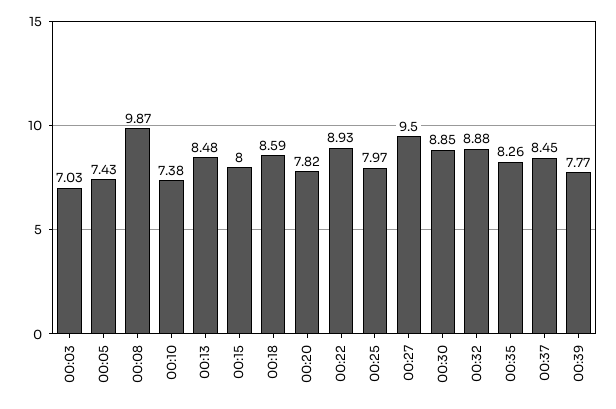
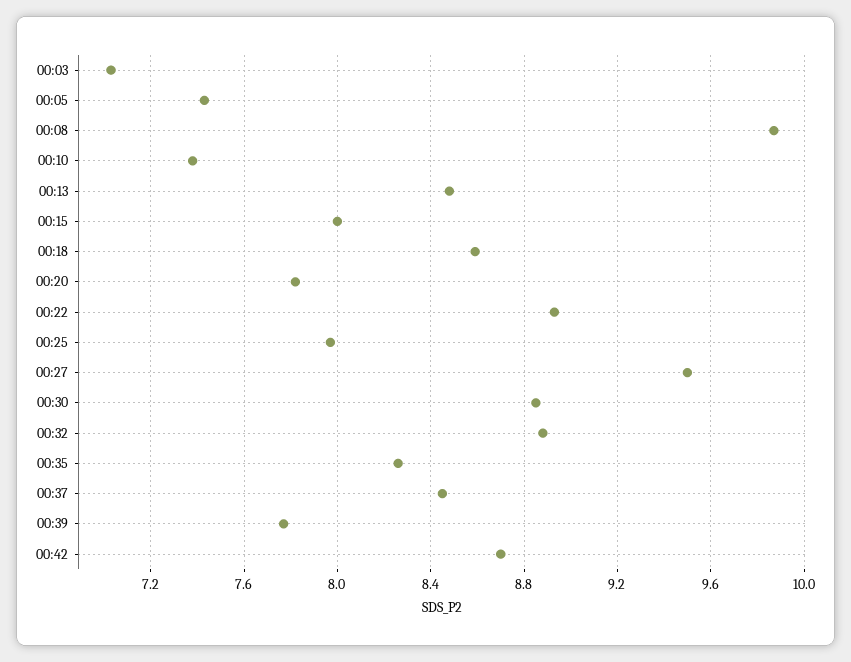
00:42: none -> 8.7

